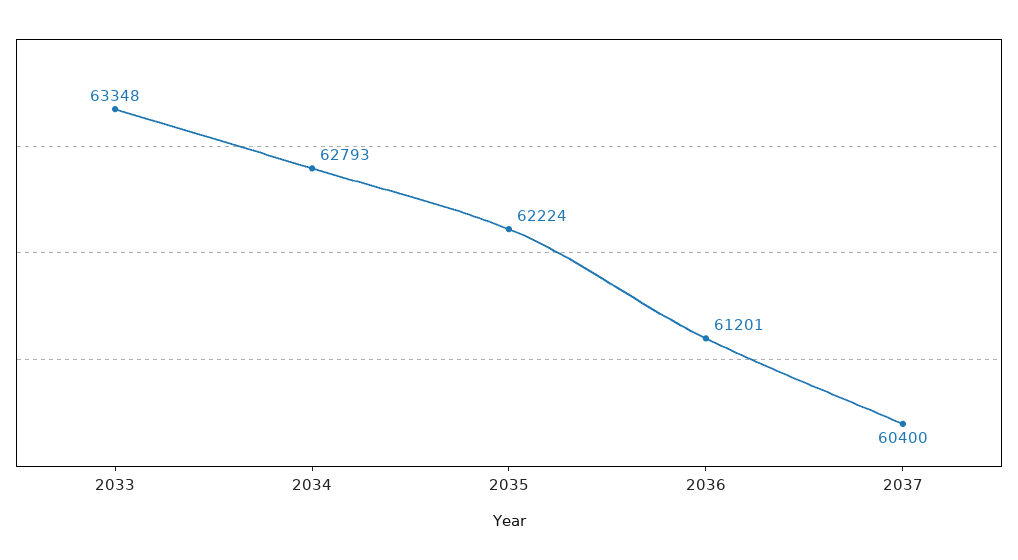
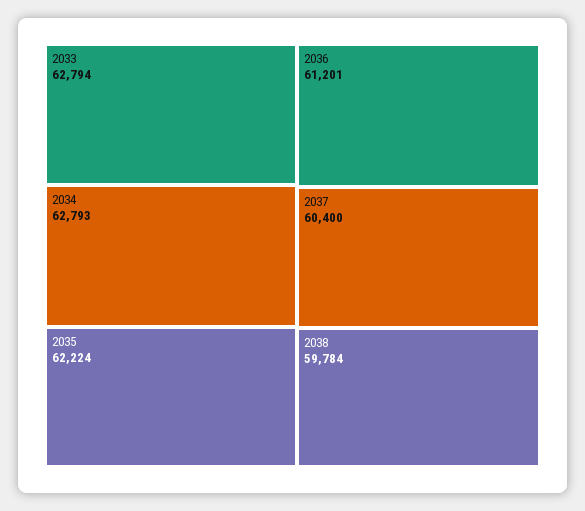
2033: 63348 -> 62794
2038: none -> 59784

